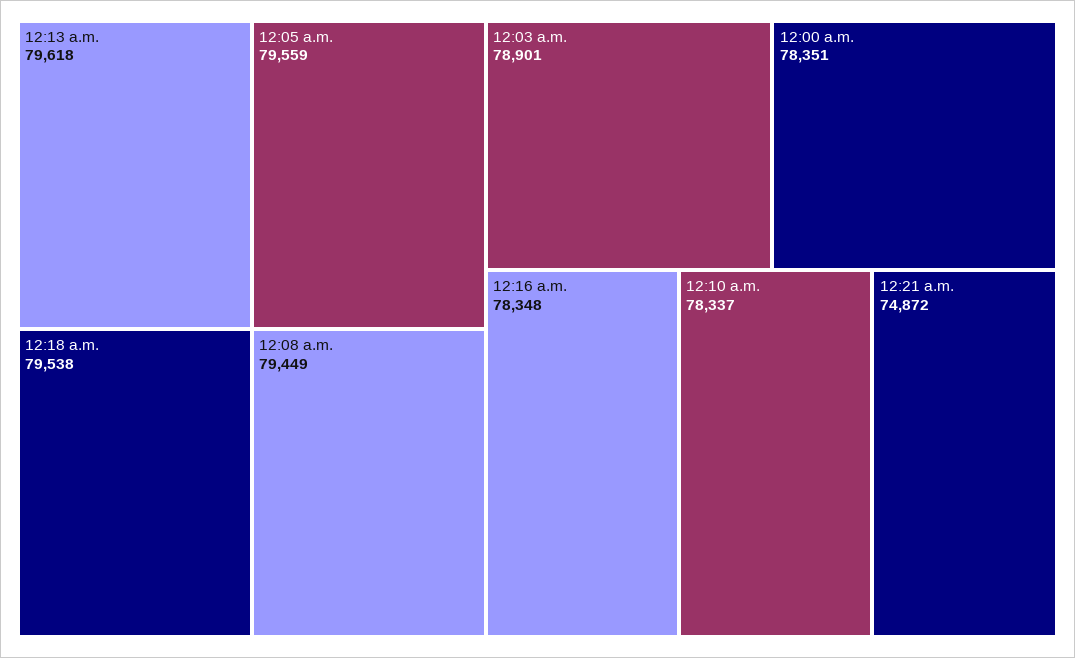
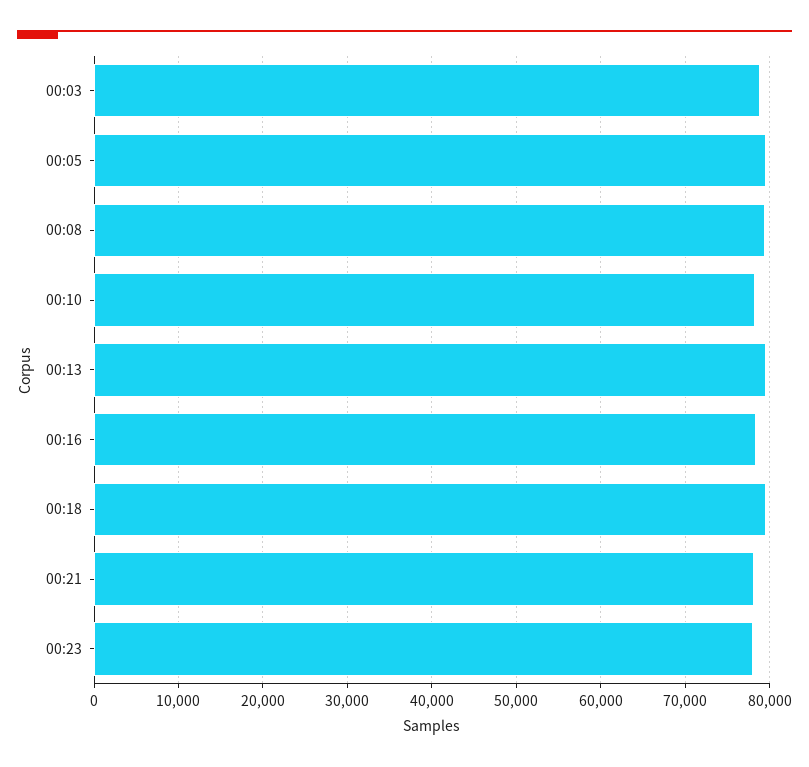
12:00 a.m.: 78351 -> none
12:21 a.m.: 74872 -> 78000
00:23: none -> 78000

